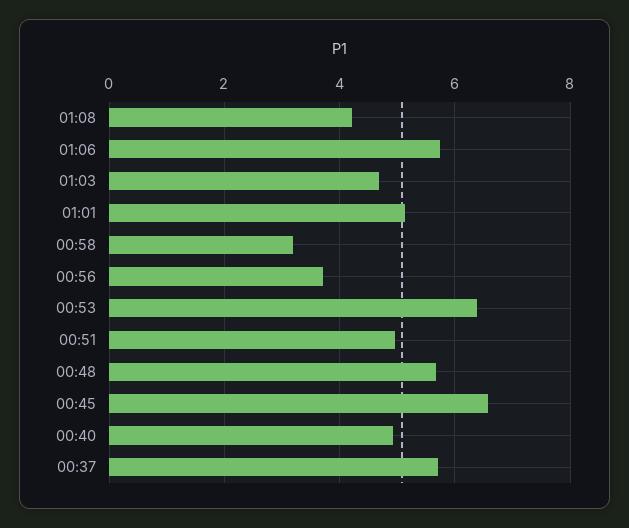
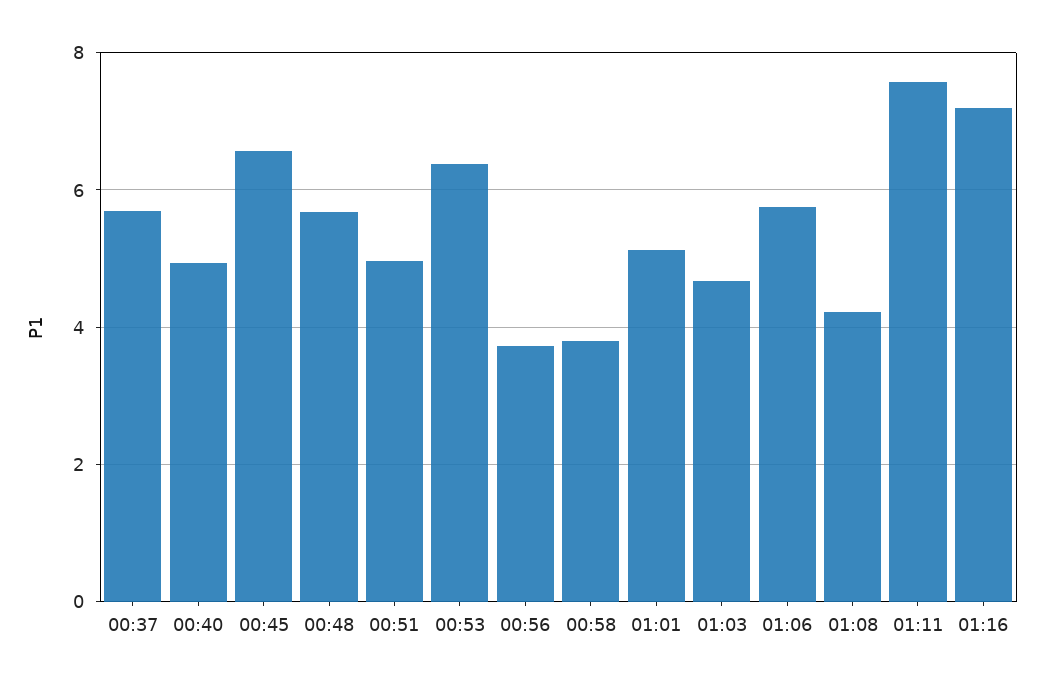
00:58: 3.2 -> 3.8
01:11: none -> 7.6
01:16: none -> 7.2

